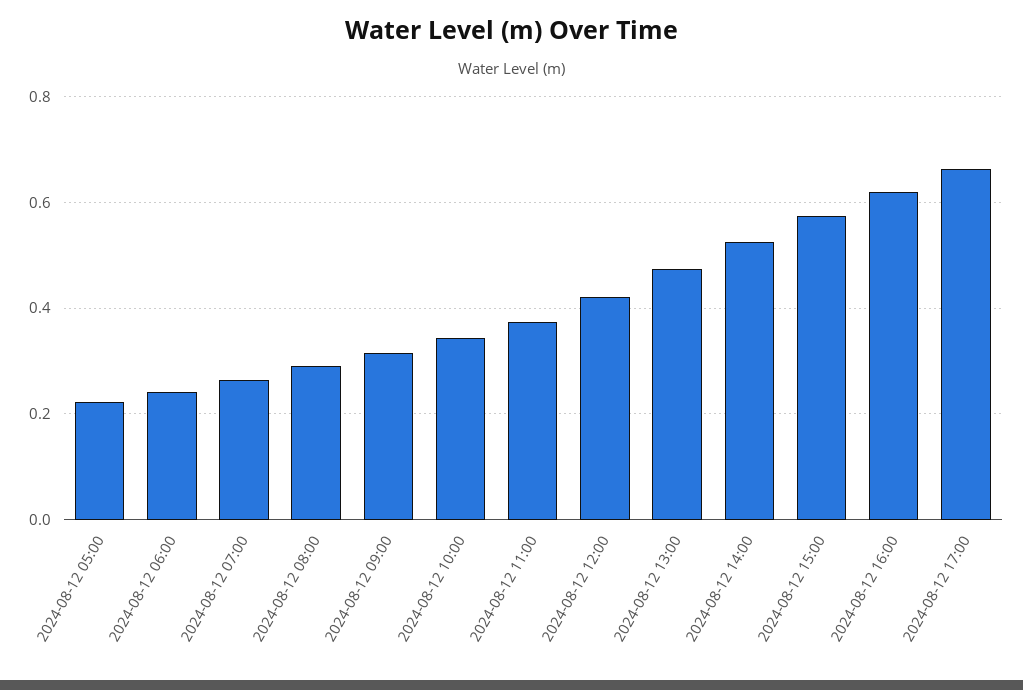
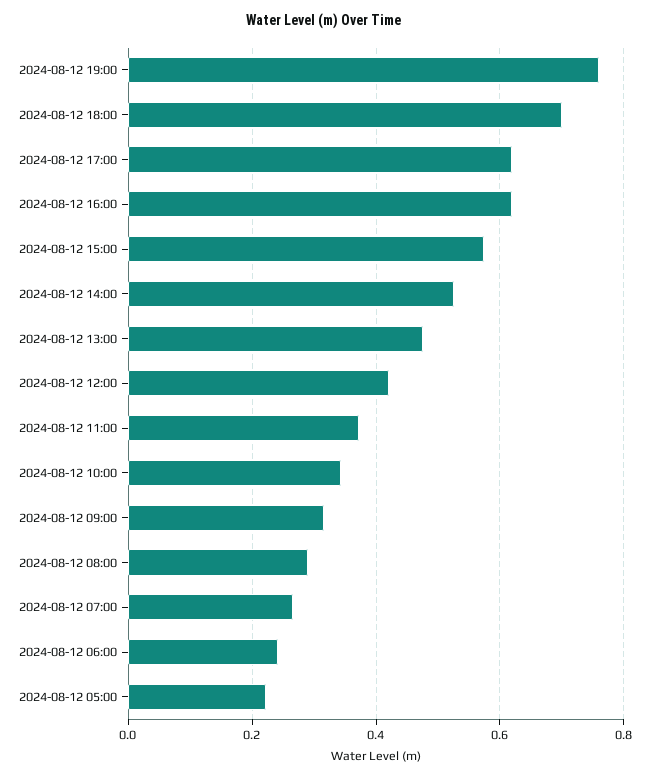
2024-08-12 17:00: 0.66 -> 0.62
2024-08-12 19:00: none -> 0.76
2024-08-12 18:00: none -> 0.7

